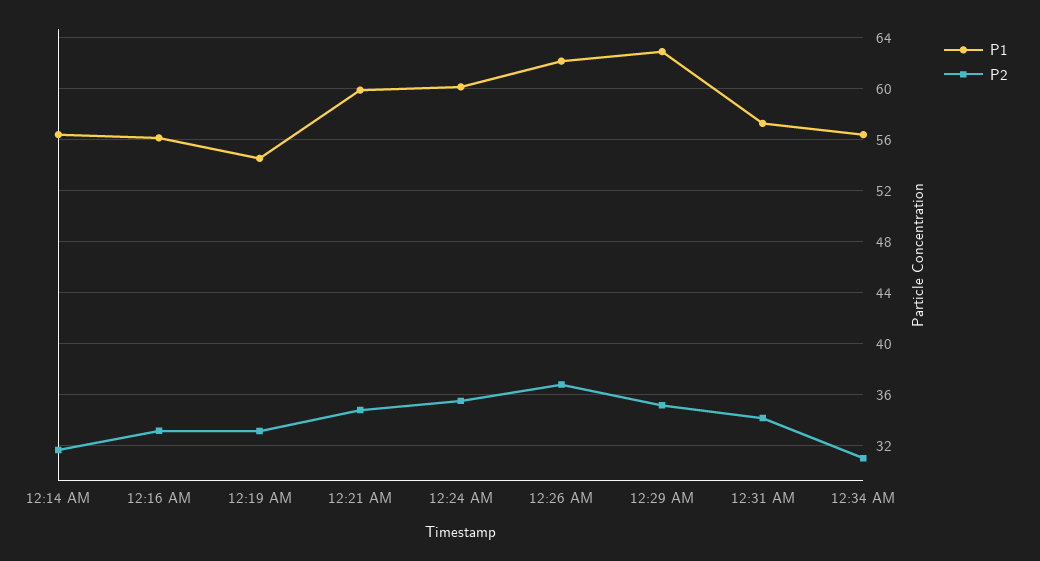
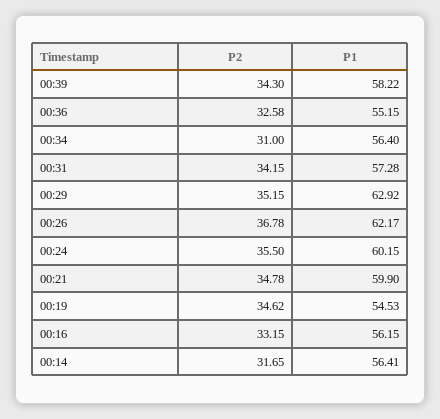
P2, 12:19 AM: 33 -> 34.62
P2, 00:39: none -> 34.3
P1, 00:39: none -> 58.22
P2, 00:36: none -> 32.58
P1, 00:36: none -> 55.15

